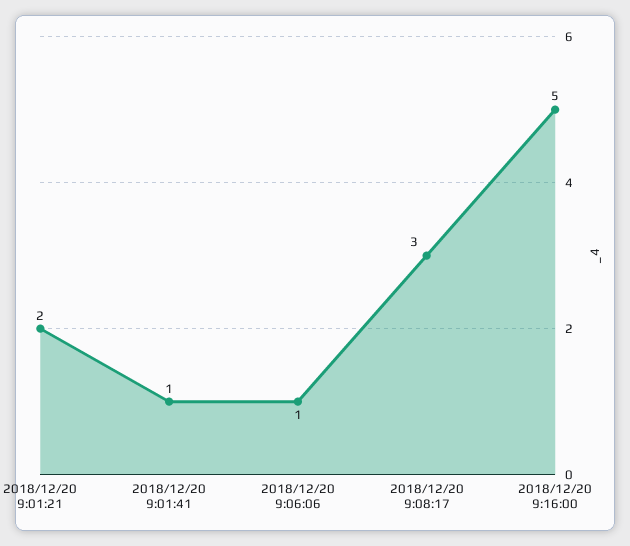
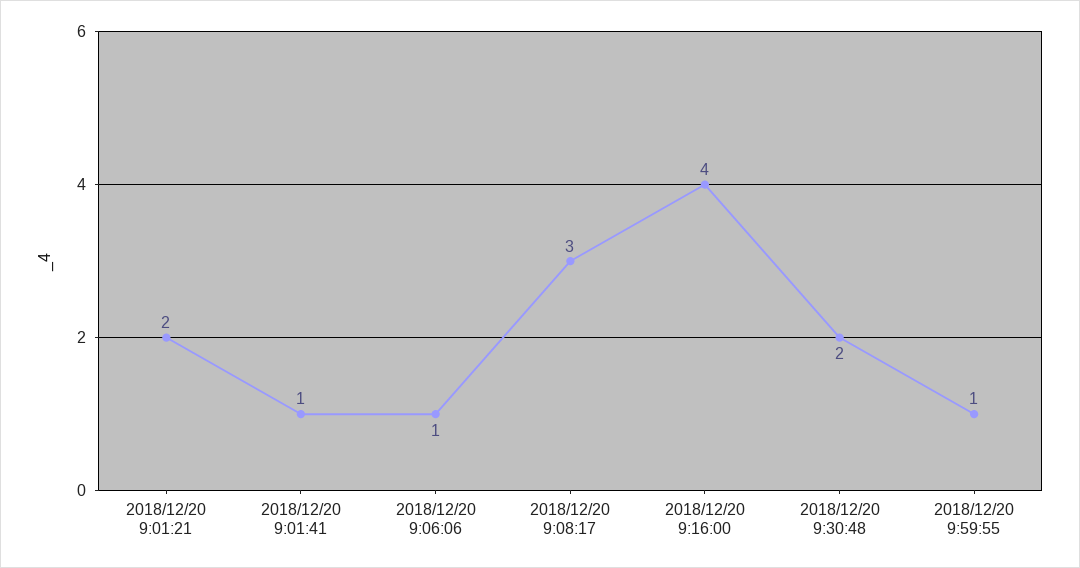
2018/12/20 9:16:00: 5 -> 4
2018/12/20 9:30:48: none -> 2
2018/12/20 9:59:55: none -> 1

